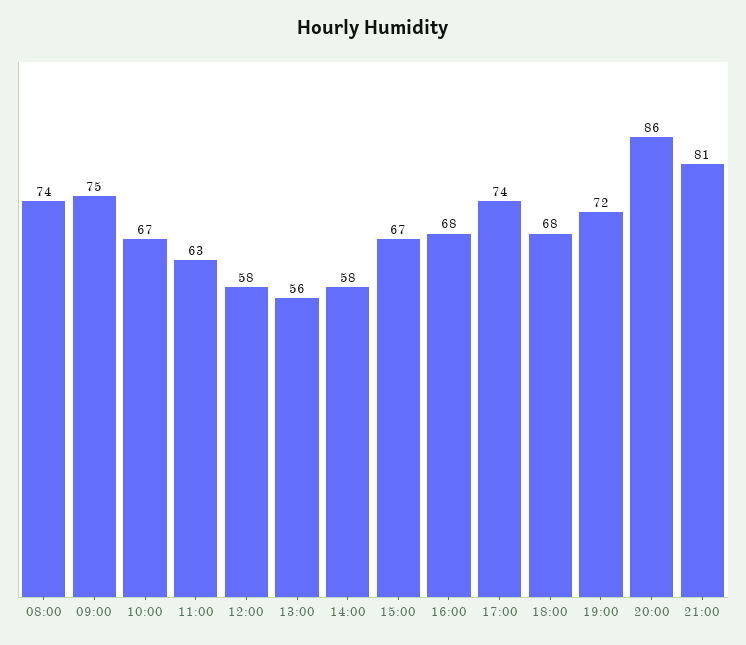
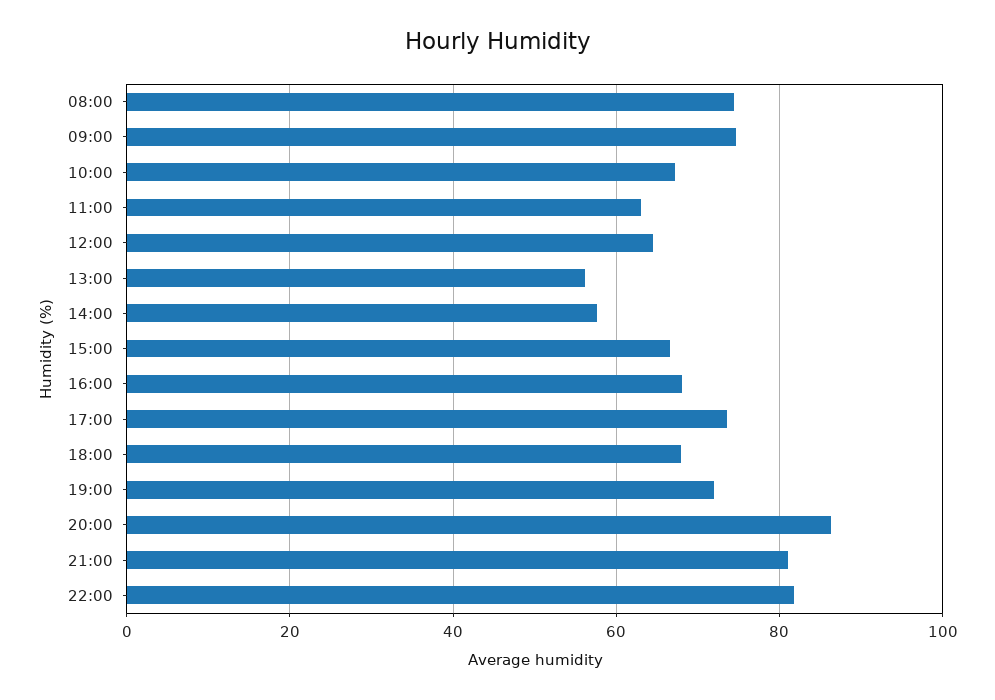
12:00: 58 -> 64
22:00: none -> 82

